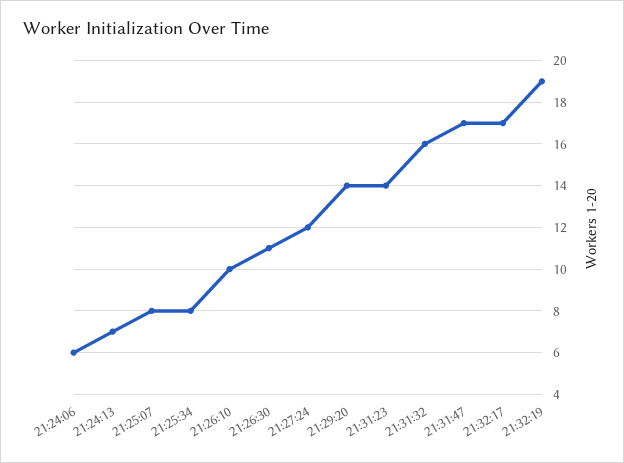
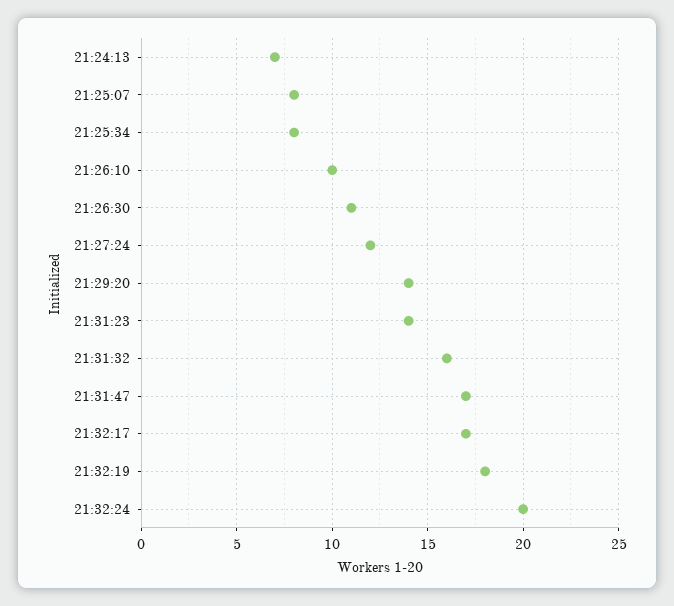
21:24:06: 6 -> none
21:32:19: 19 -> 18
21:32:24: none -> 20

